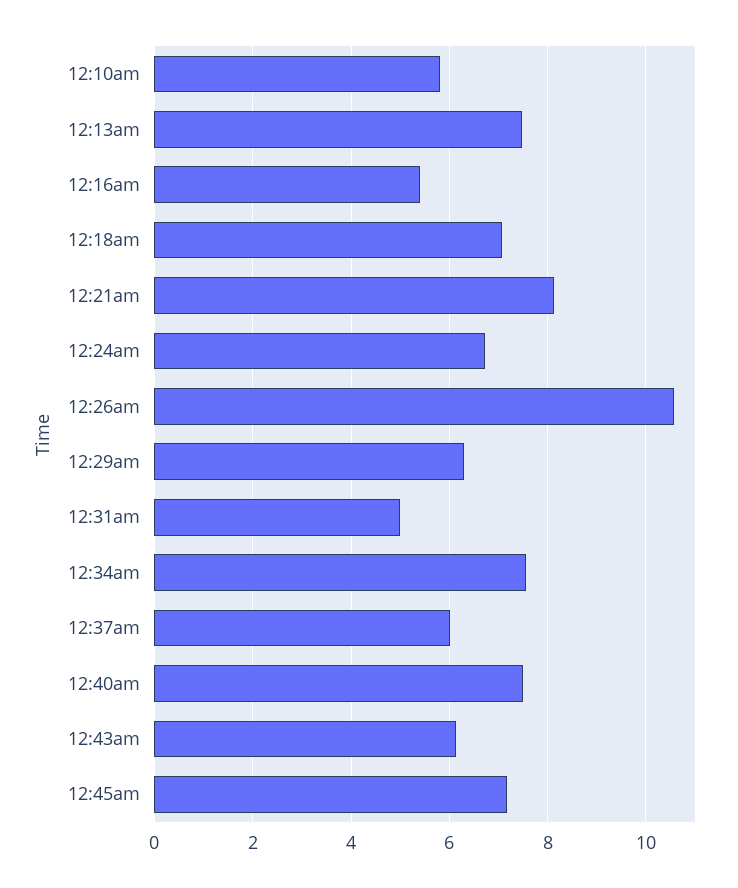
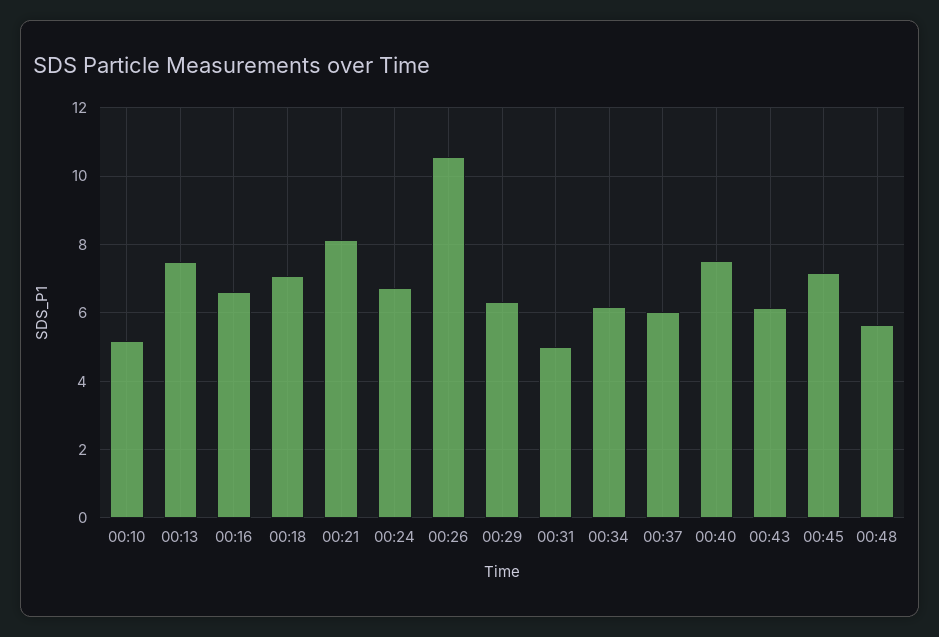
12:10am: 5.8 -> 5.2
12:16am: 5.4 -> 6.6
12:34am: 7.6 -> 6.2
00:48: none -> 5.6

